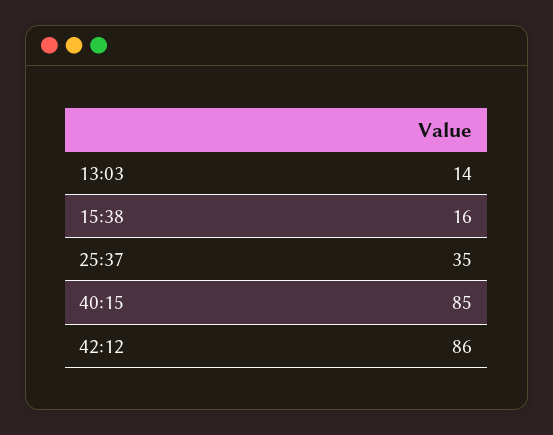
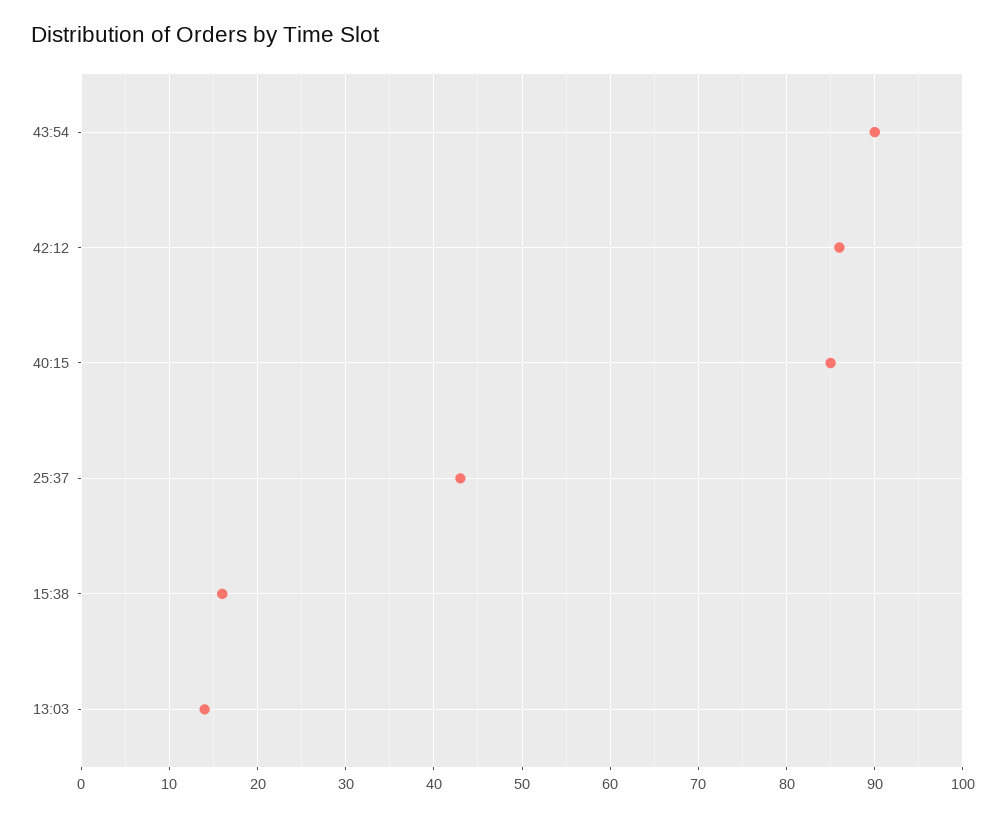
25:37: 35 -> 43
43:54: none -> 90

